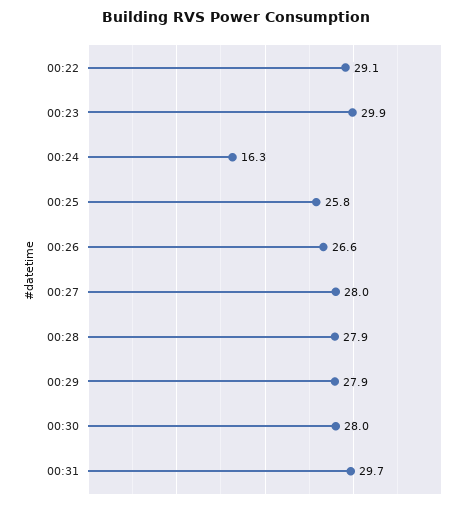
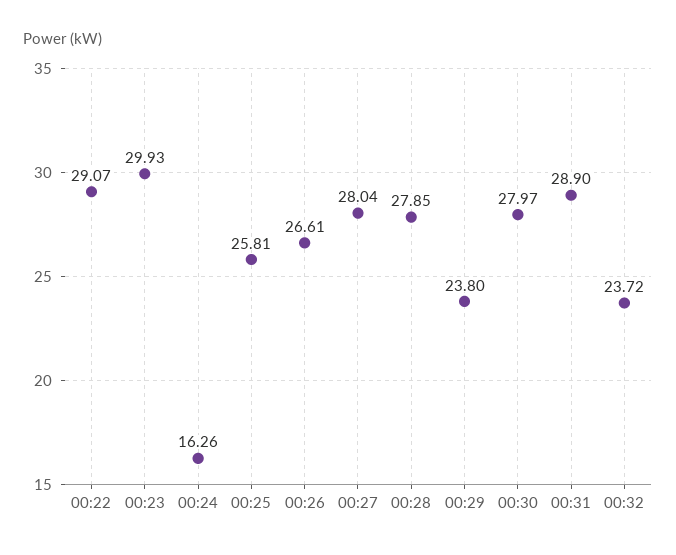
00:29: 27.9 -> 23.8
00:31: 29.7 -> 28.9
00:32: none -> 23.72

